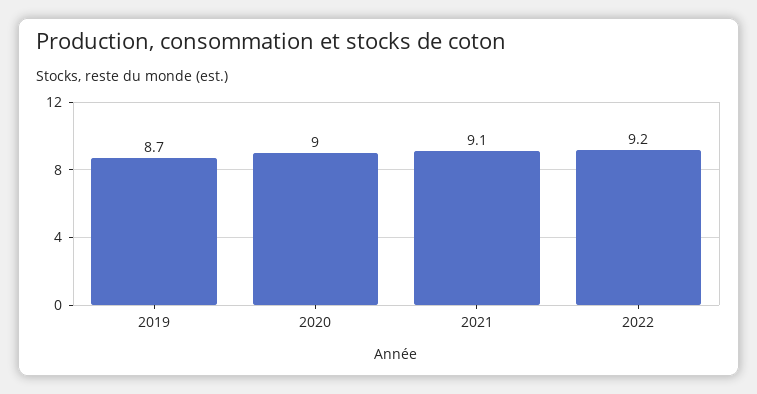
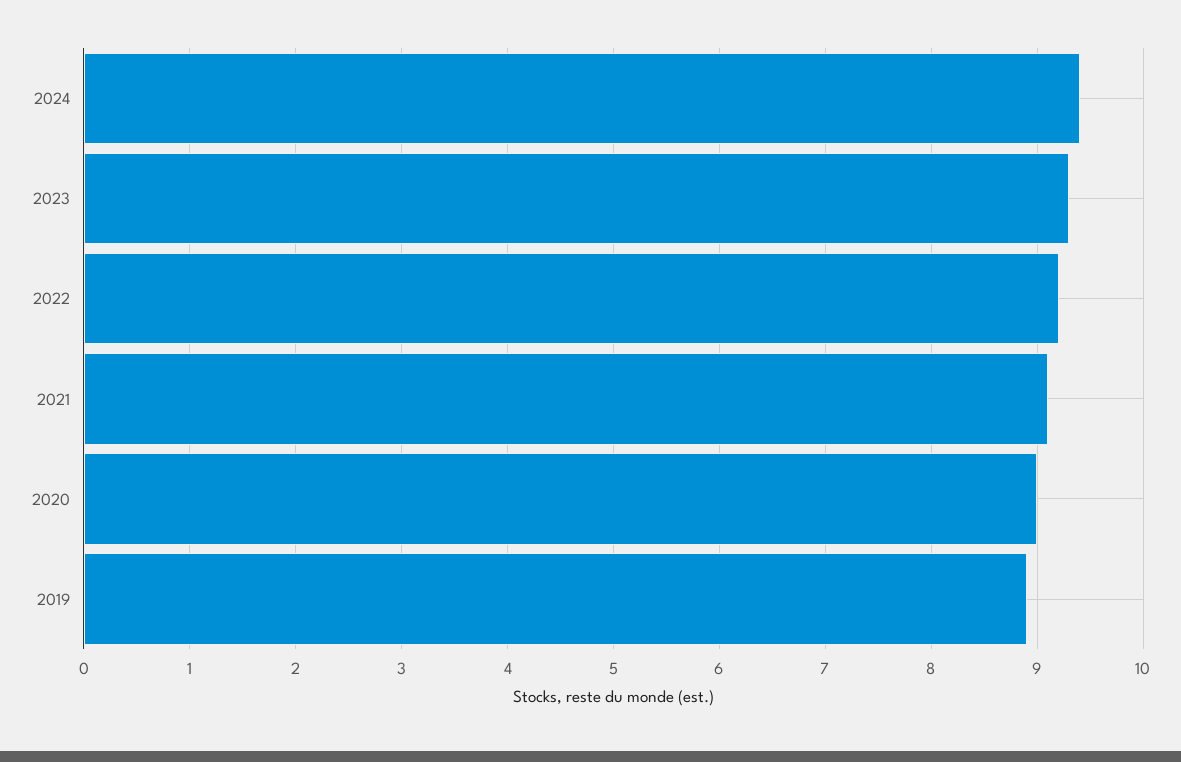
2019: 8.7 -> 8.9
2024: none -> 9.4
2023: none -> 9.3

